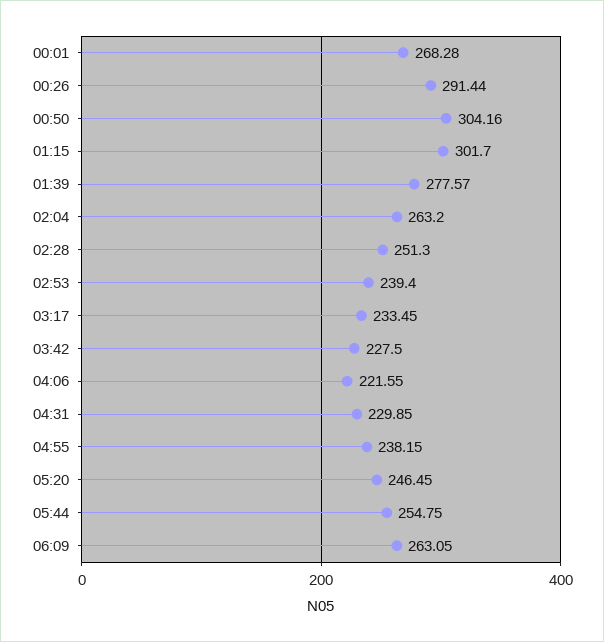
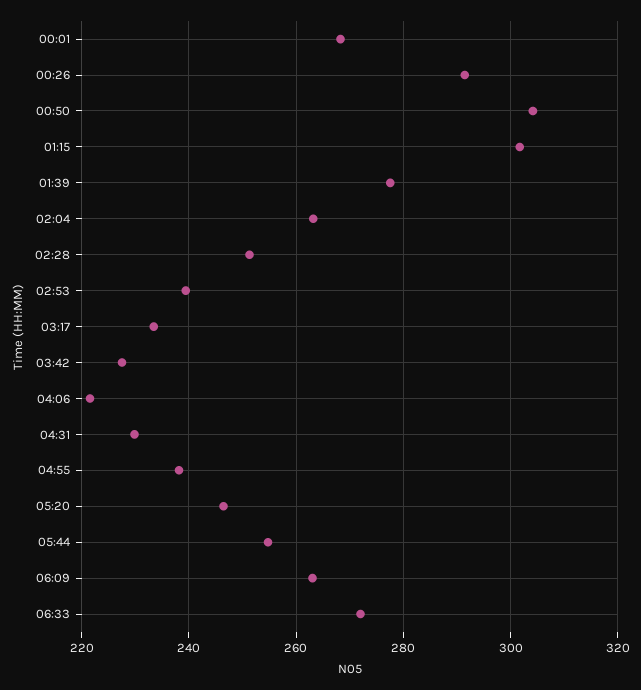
06:33: none -> 272

